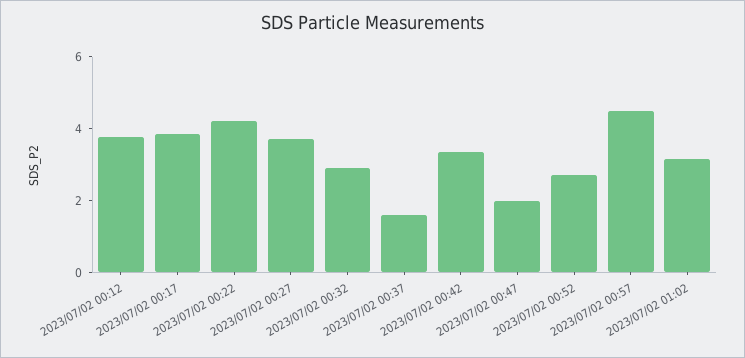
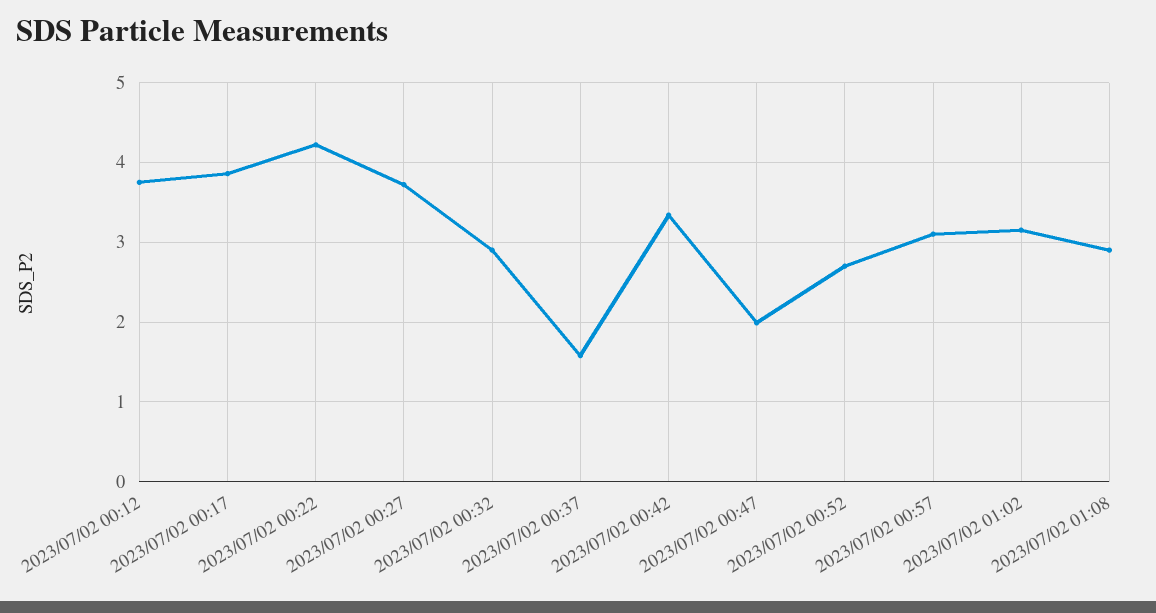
2023/07/02 00:57: 4.5 -> 3.1
2023/07/02 01:08: none -> 2.9

